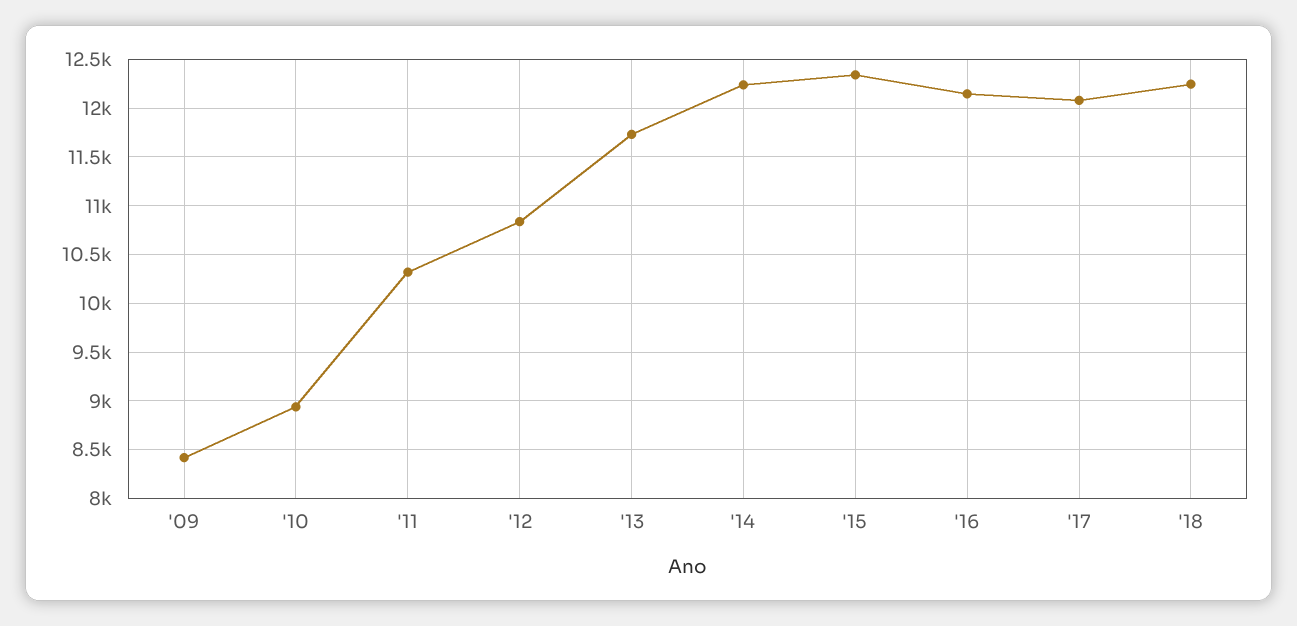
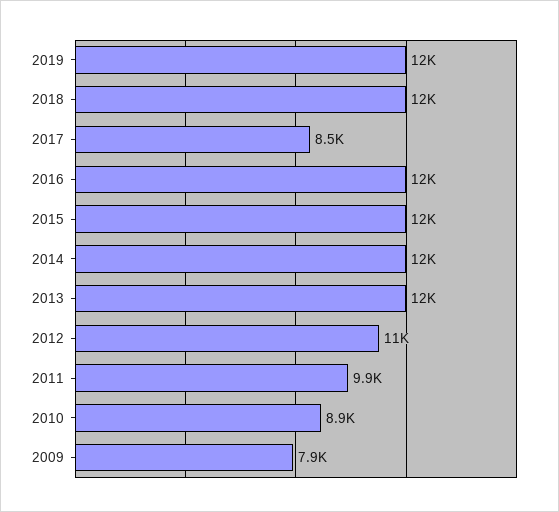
'09: 8400 -> 7900
'11: 10300 -> 9900
'17: 12100 -> 8500
2019: none -> 12000

